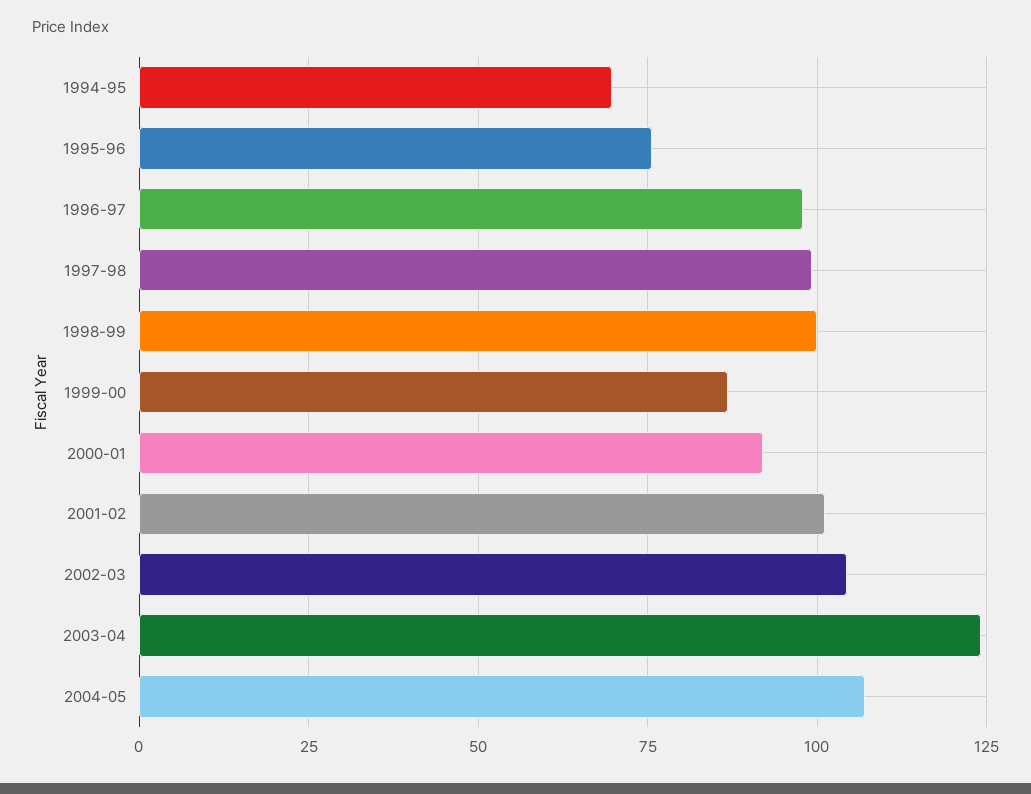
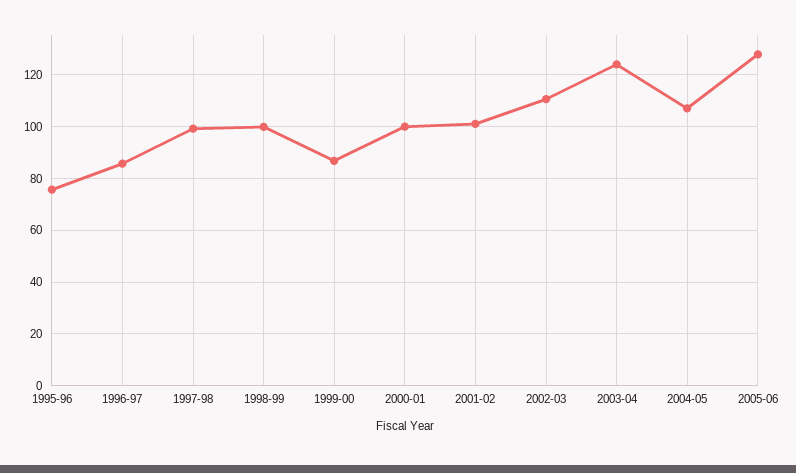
1994-95: 70 -> none
1996-97: 97.5 -> 85
2000-01: 92.5 -> 100
2002-03: 105 -> 110
2005-06: none -> 127.5

